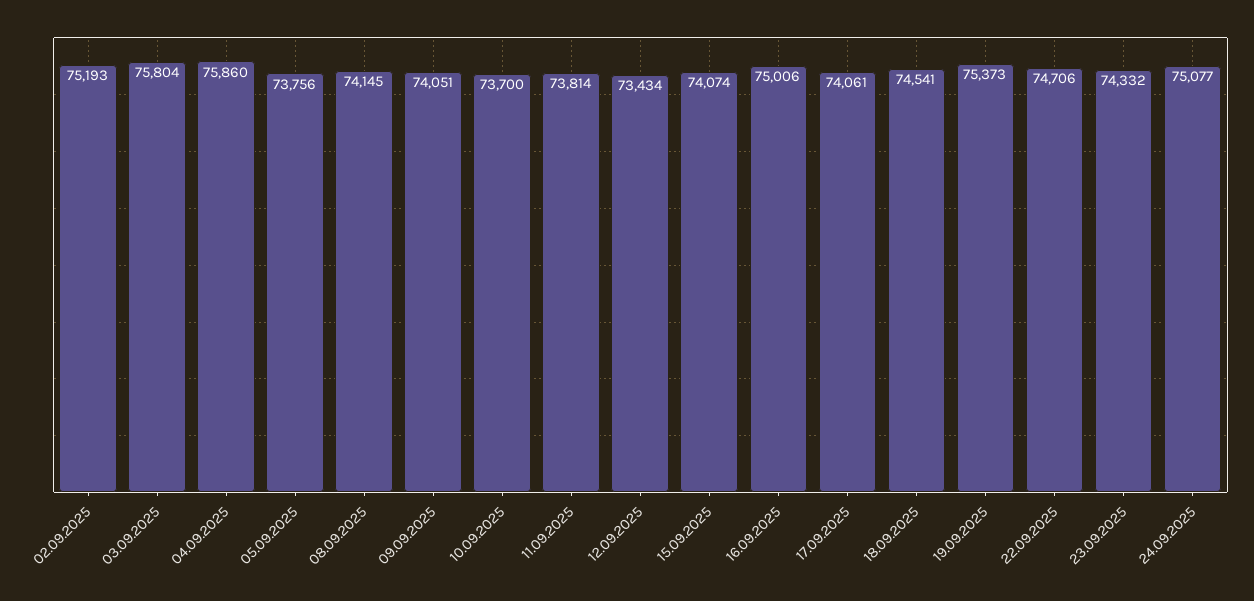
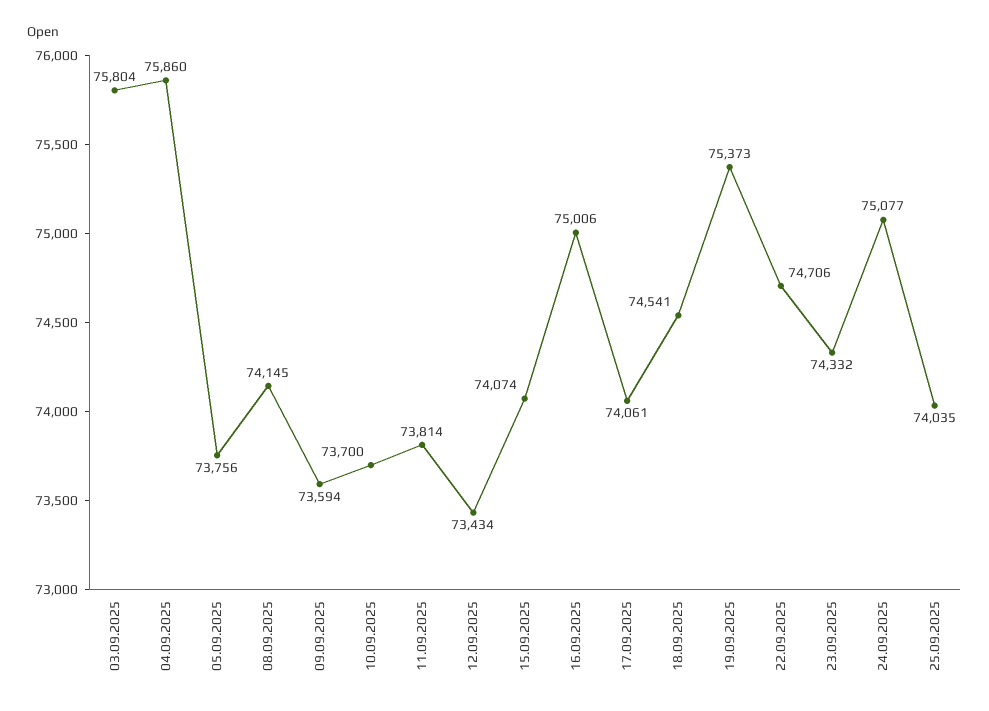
02.09.2025: 75193 -> none
09.09.2025: 74051 -> 73594
25.09.2025: none -> 74035

